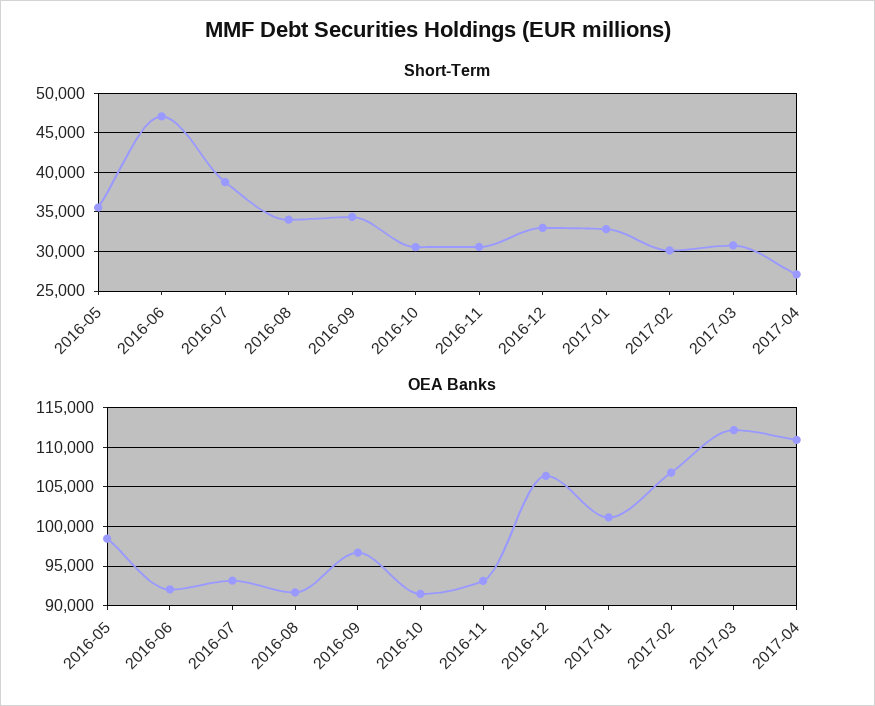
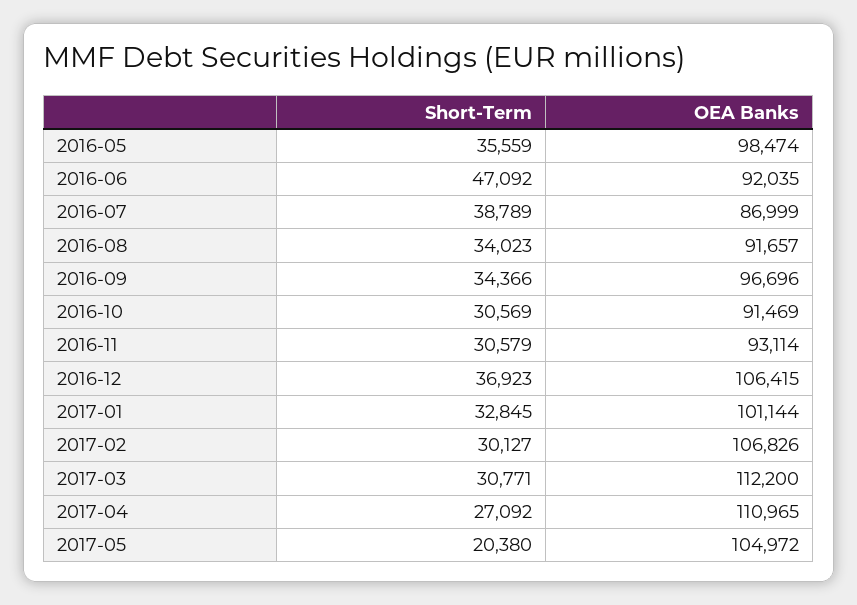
Short-Term, 2016-12: 33000 -> 36923
OEA Banks, 2016-07: 93000 -> 86999
Short-Term, 2017-05: none -> 20380
OEA Banks, 2017-05: none -> 104972

